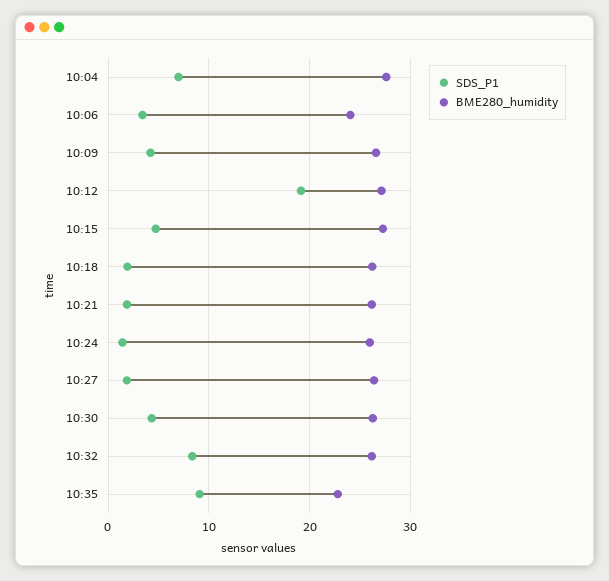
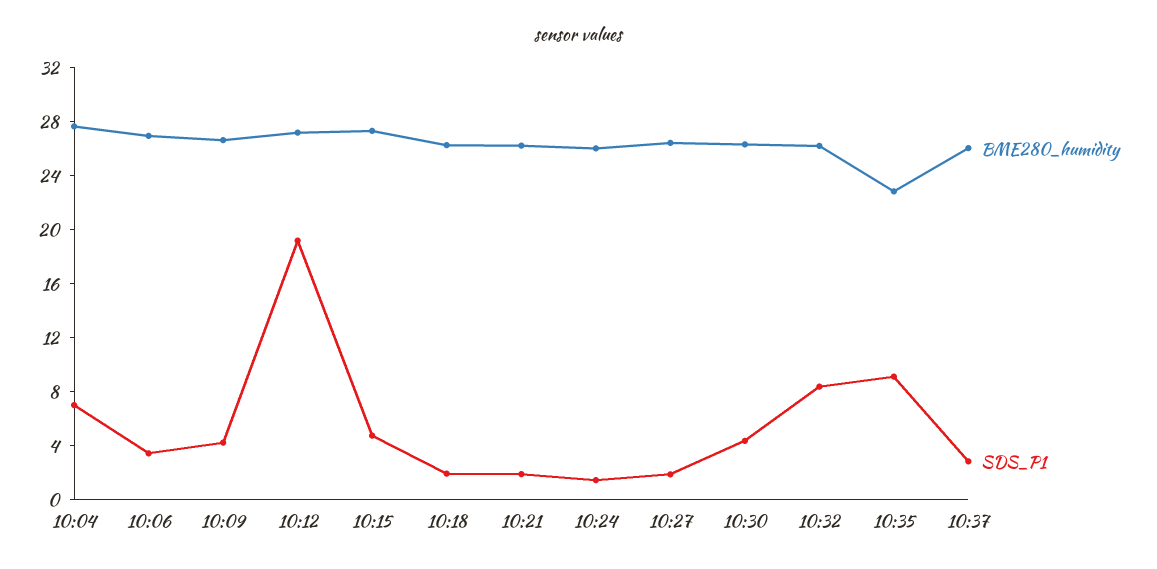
BME280_humidity, 10:06: 24 -> 27
BME280_humidity, 10:37: none -> 26
SDS_P1, 10:37: none -> 3

